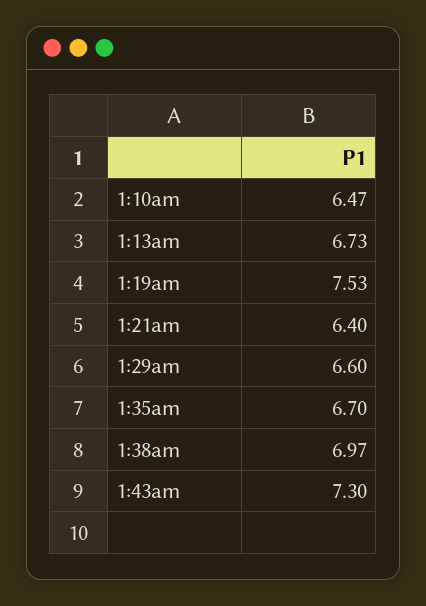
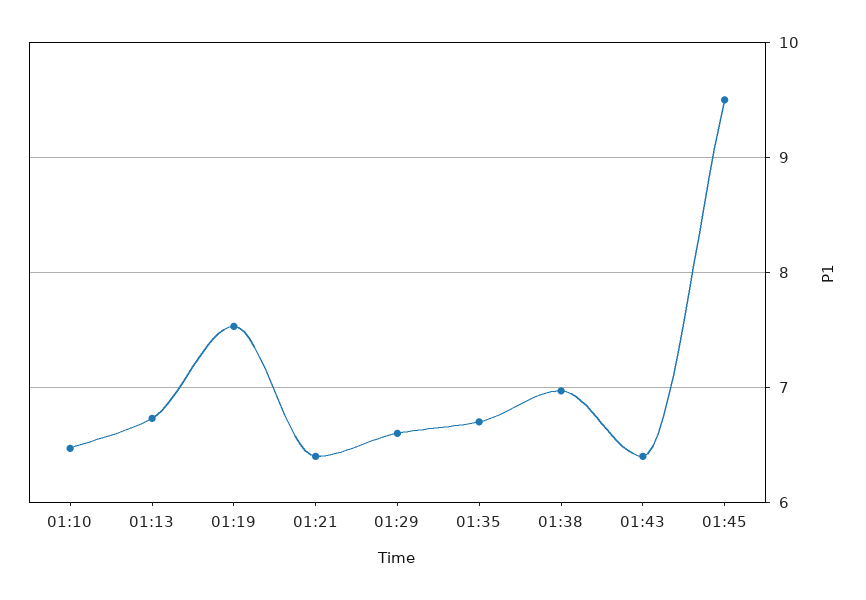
1:43am: 7.3 -> 6.4
01:45: none -> 9.5

